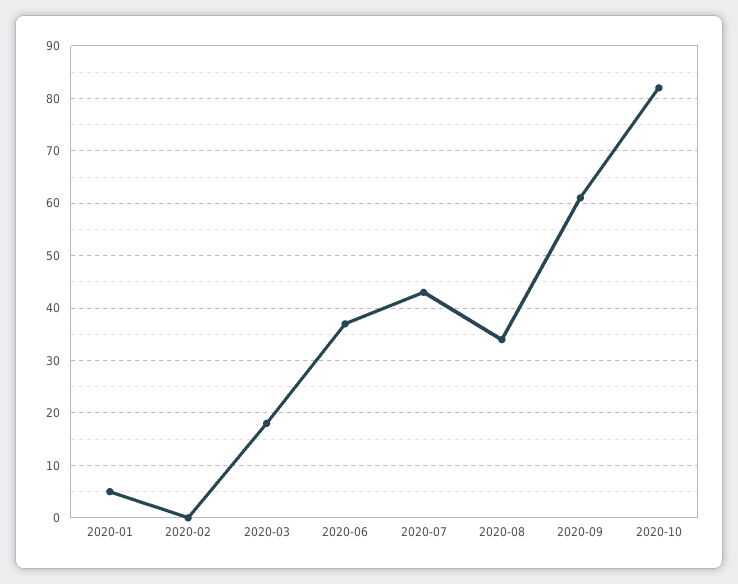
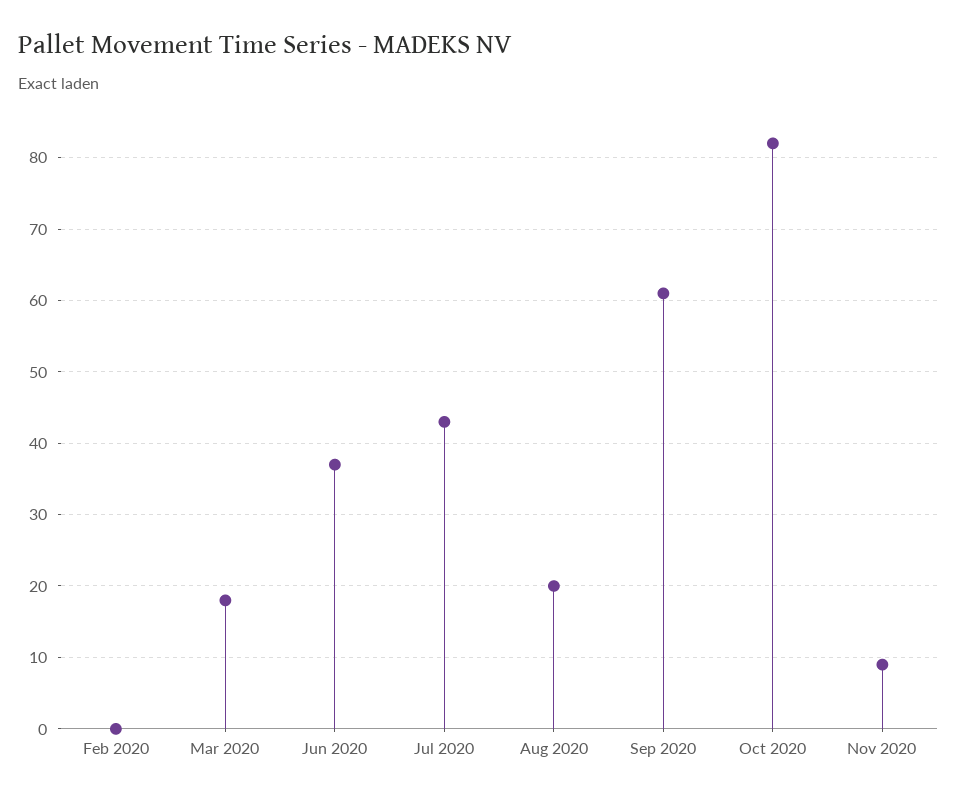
2020-01: 5 -> none
2020-08: 35 -> 20
Nov 2020: none -> 9

